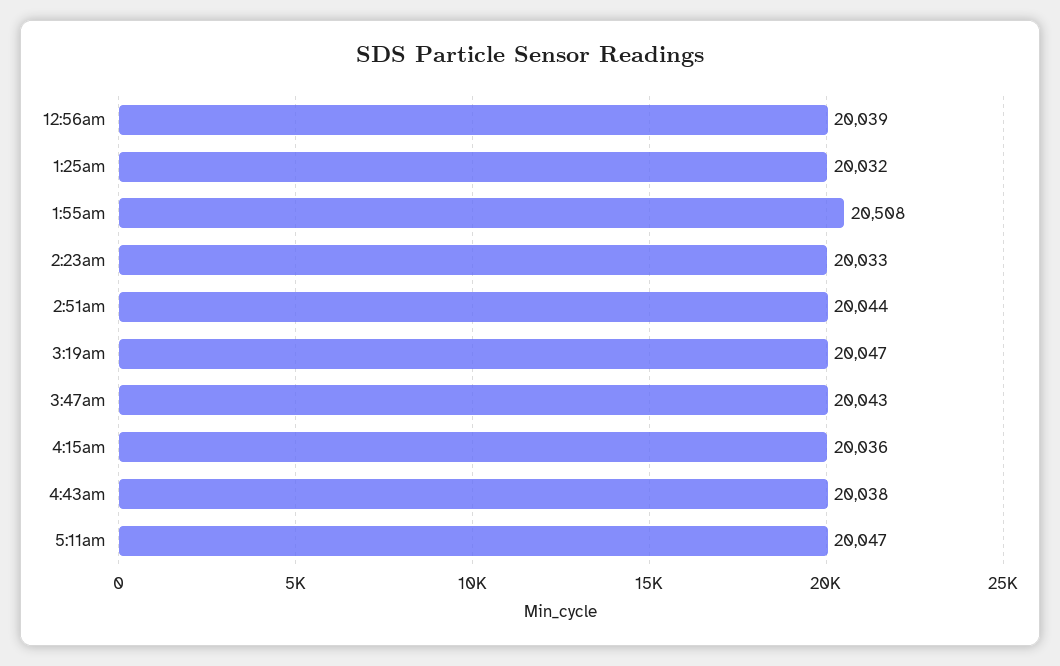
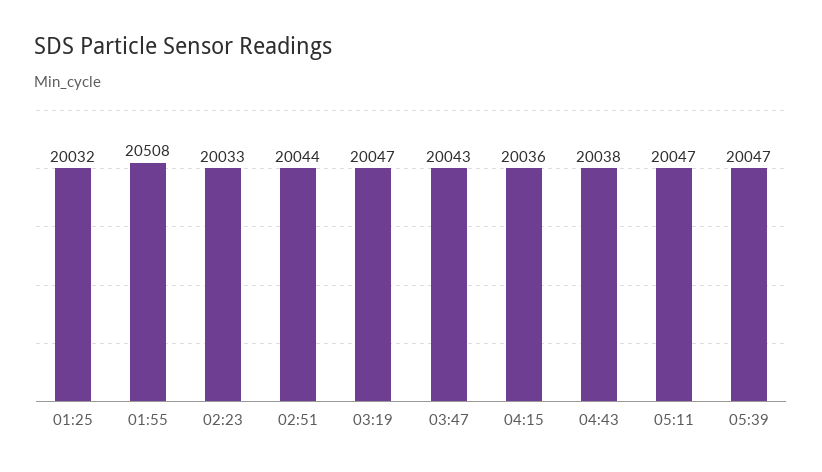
12:56am: 20039 -> none
05:39: none -> 20047

